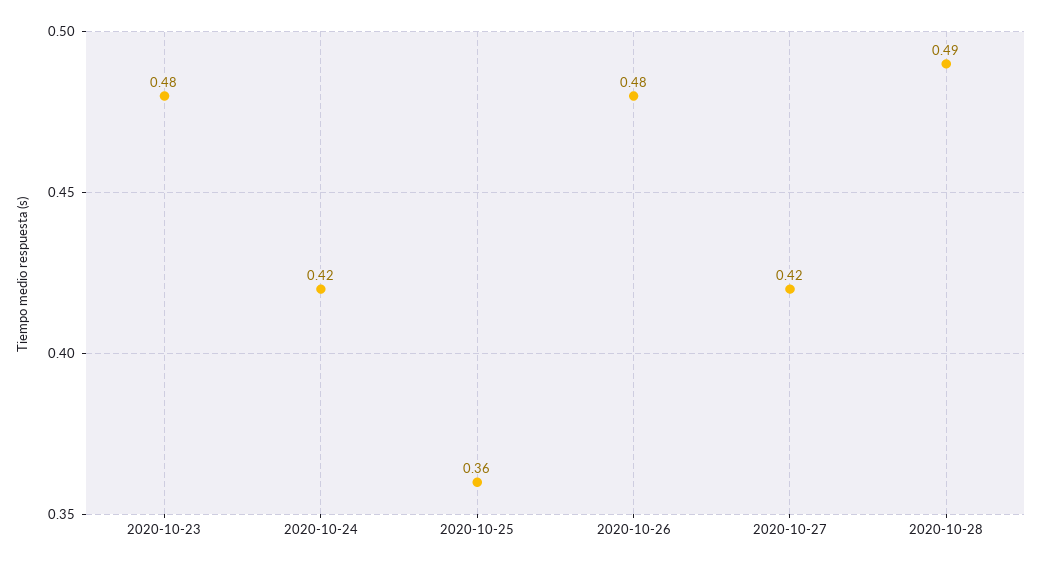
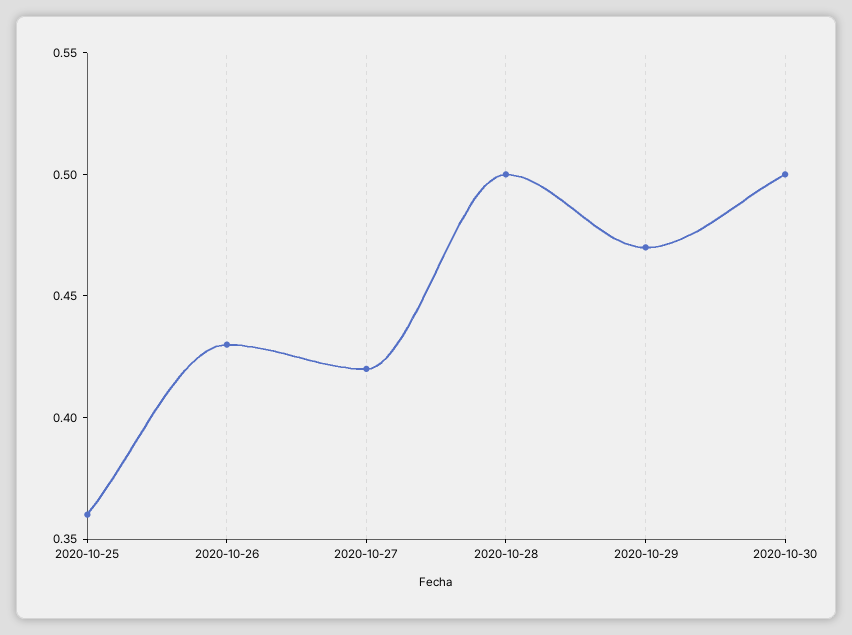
2020-10-23: 0.48 -> none
2020-10-24: 0.42 -> none
2020-10-26: 0.48 -> 0.43
2020-10-28: 0.49 -> 0.5
2020-10-29: none -> 0.47
2020-10-30: none -> 0.5

